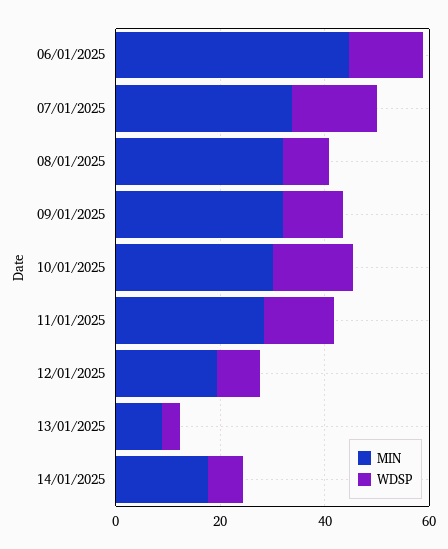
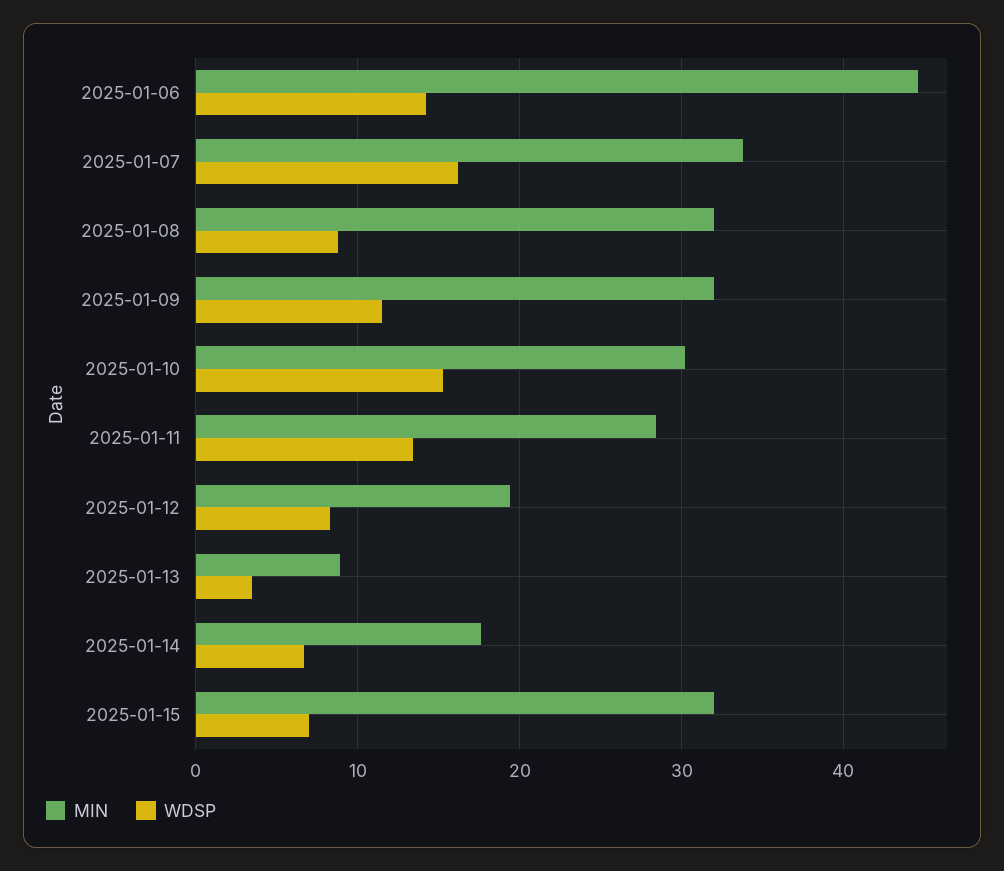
MIN, 2025-01-15: none -> 32
WDSP, 2025-01-15: none -> 7

